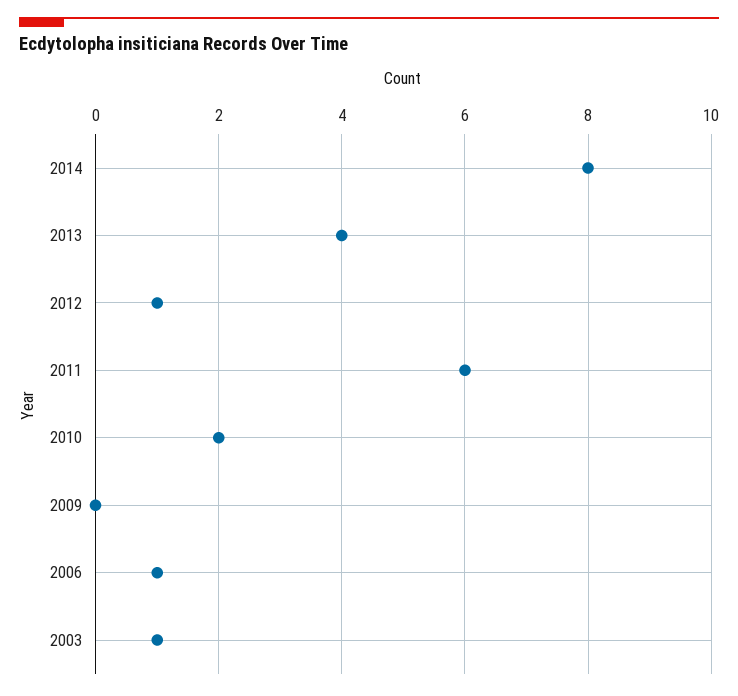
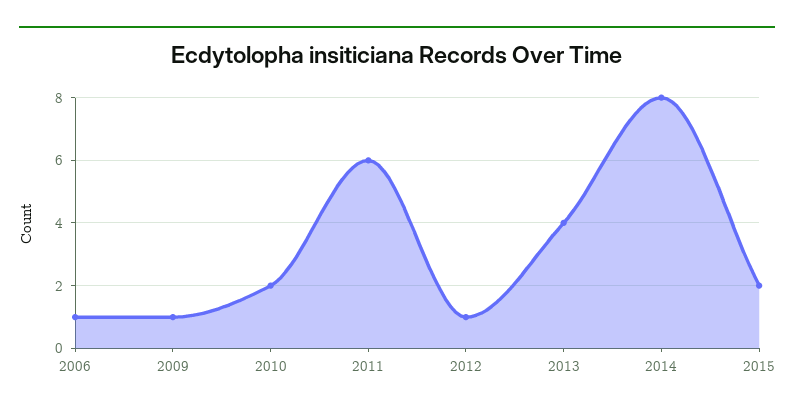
2009: 0 -> 1
2003: 1 -> none
2015: none -> 2

